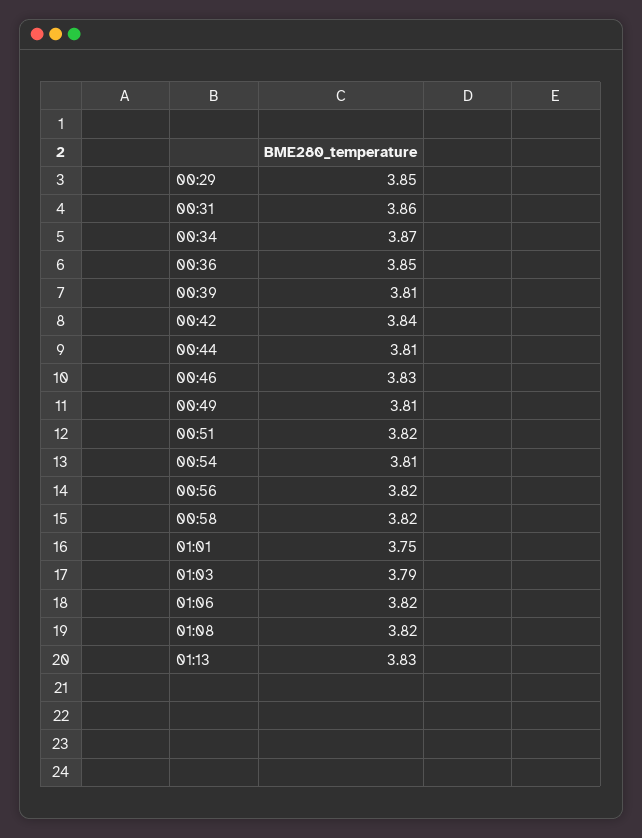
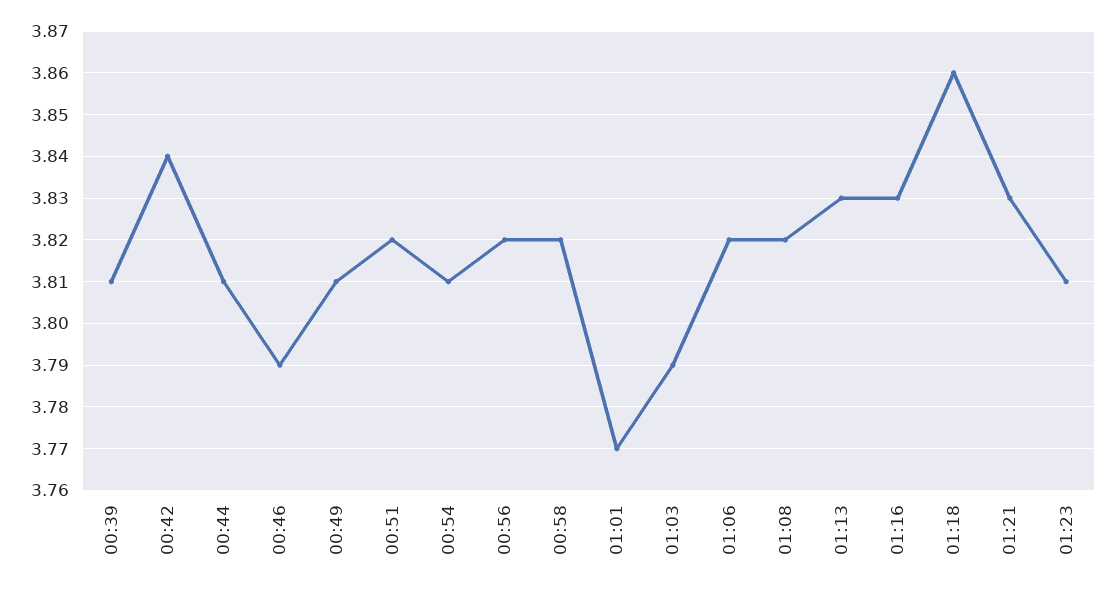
00:29: 3.85 -> none
00:31: 3.86 -> none
00:34: 3.87 -> none
00:36: 3.85 -> none
00:46: 3.83 -> 3.79
01:01: 3.75 -> 3.77
01:16: none -> 3.83
01:18: none -> 3.86
01:21: none -> 3.83
01:23: none -> 3.81

